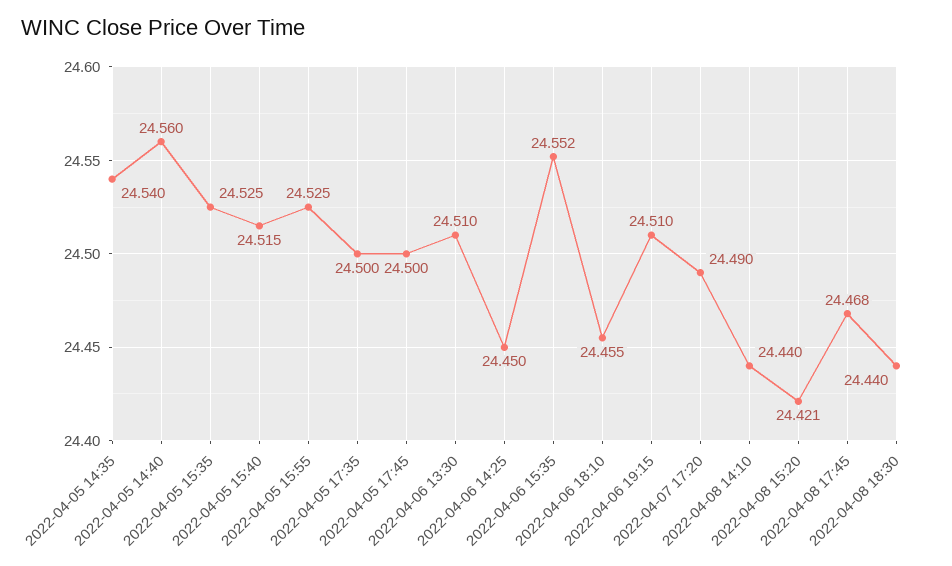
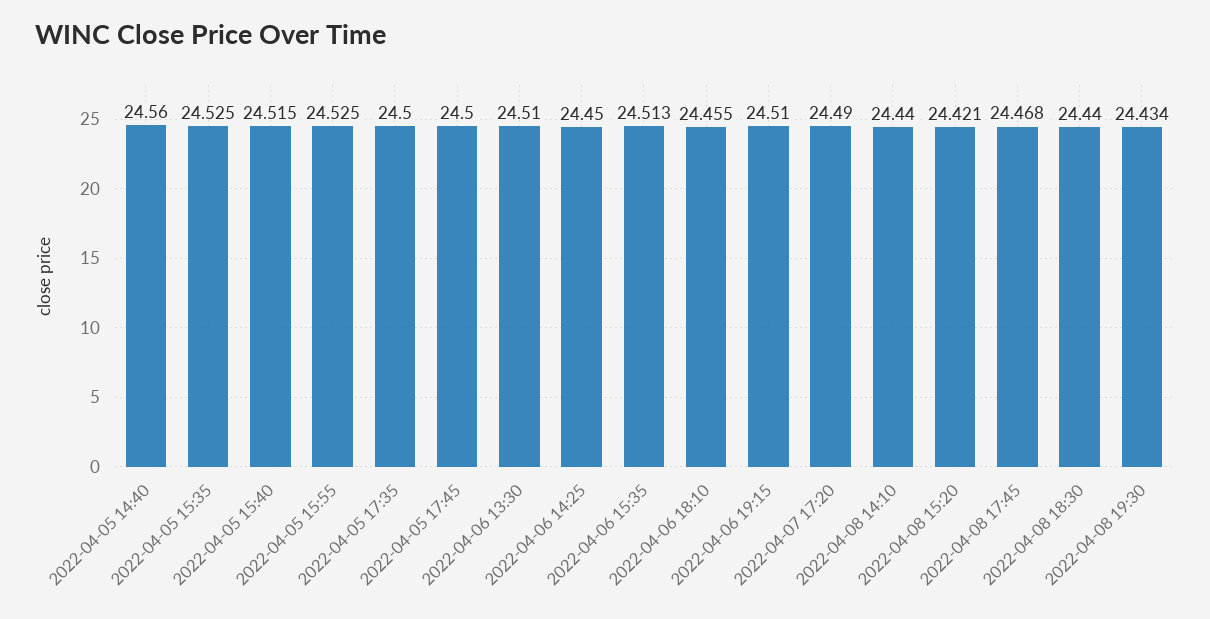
2022-04-05 14:35: 24.54 -> none
2022-04-06 15:35: 24.552 -> 24.513
2022-04-08 19:30: none -> 24.434

